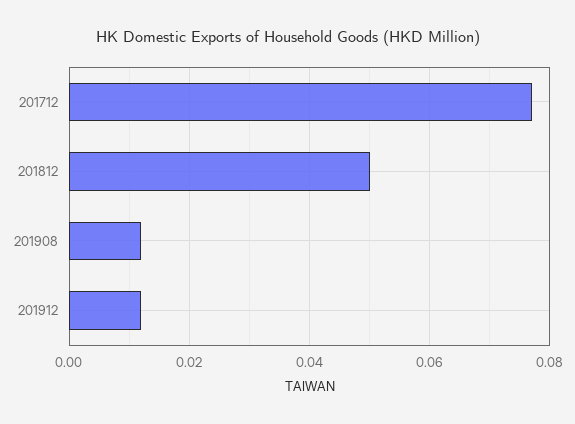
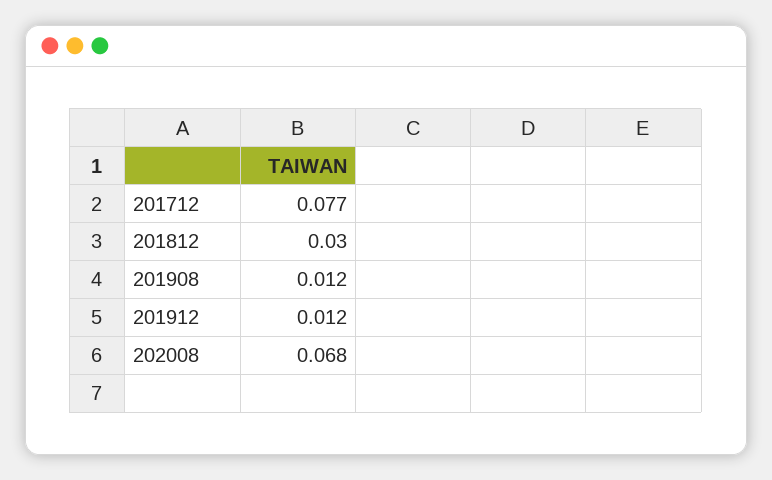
201812: 0.05 -> 0.03
202008: none -> 0.068

